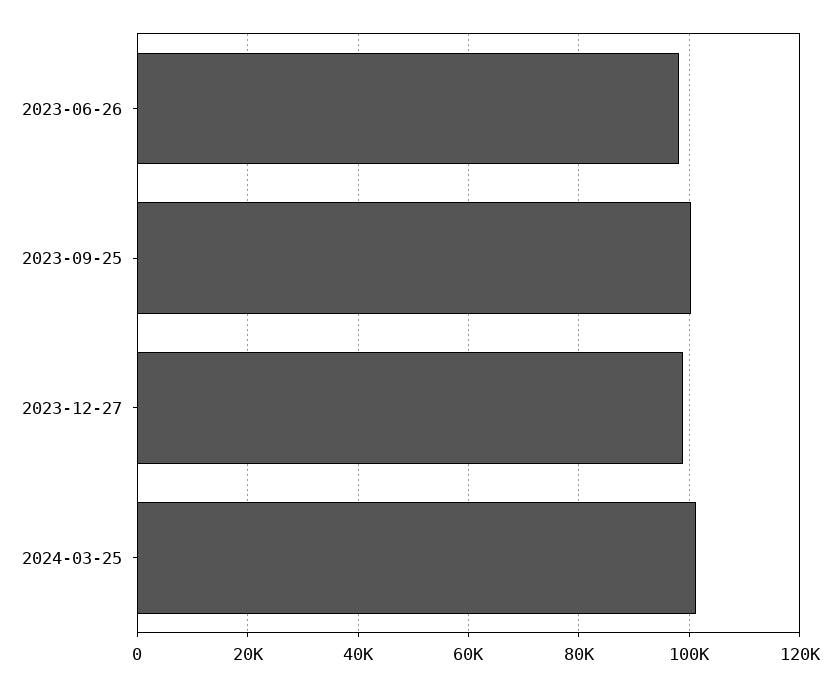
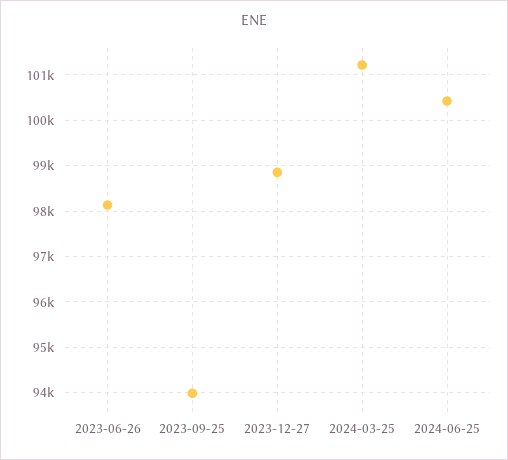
2023-09-25: 100000 -> 94000
2024-06-25: none -> 100400

